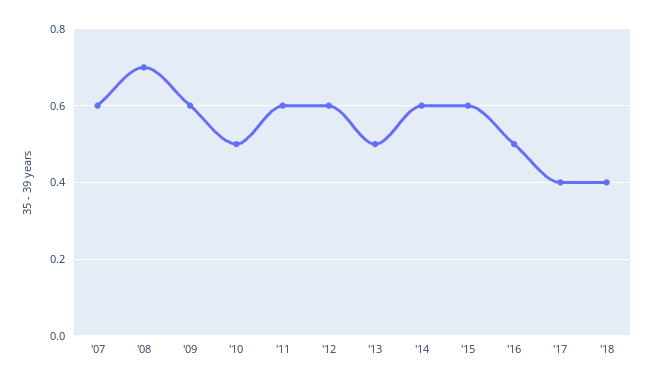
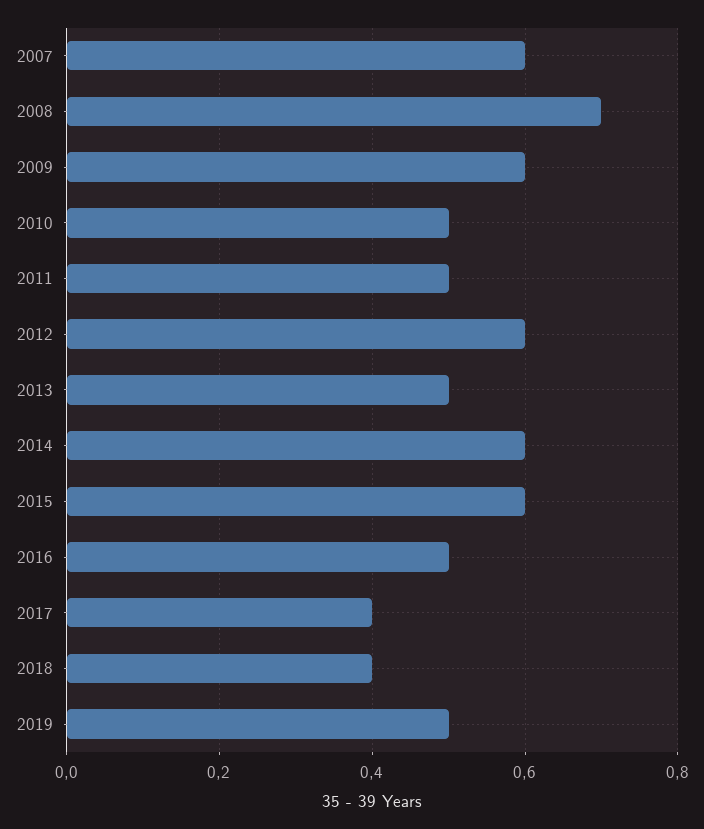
'11: 0.6 -> 0.5
2019: none -> 0.5

